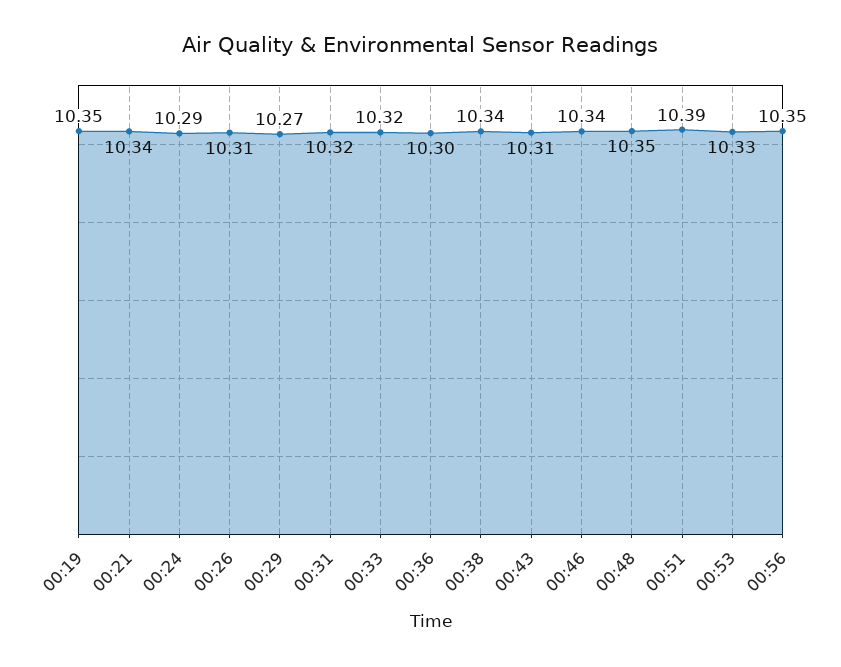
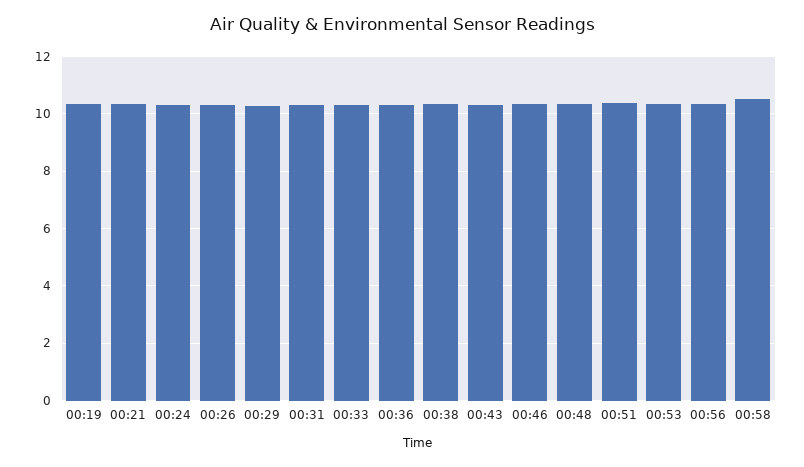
00:58: none -> 10.5

